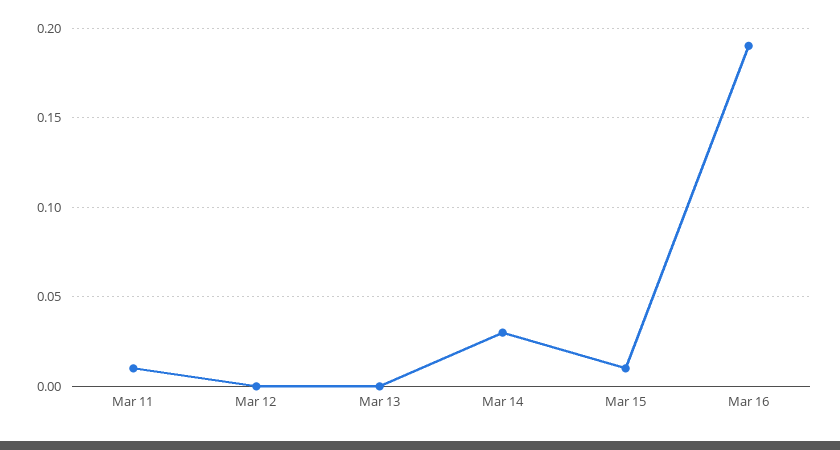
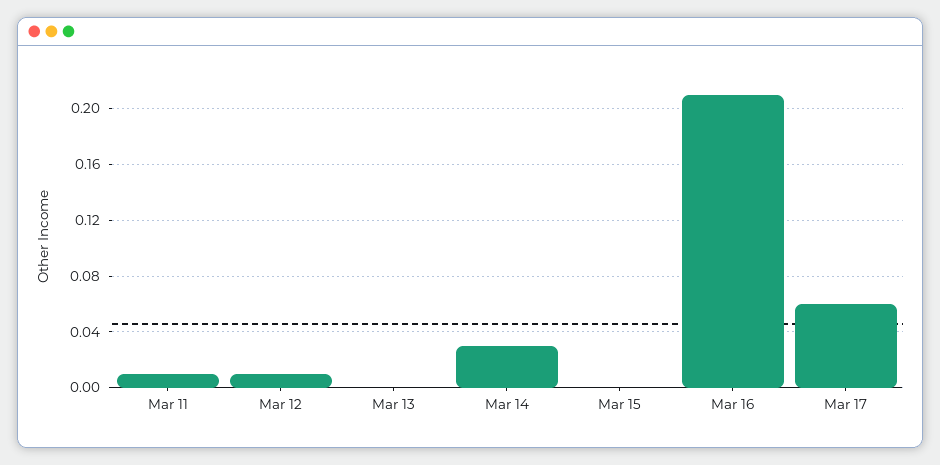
Mar 12: 0 -> 0.01
Mar 15: 0.01 -> 0
Mar 16: 0.19 -> 0.21
Mar 17: none -> 0.06

